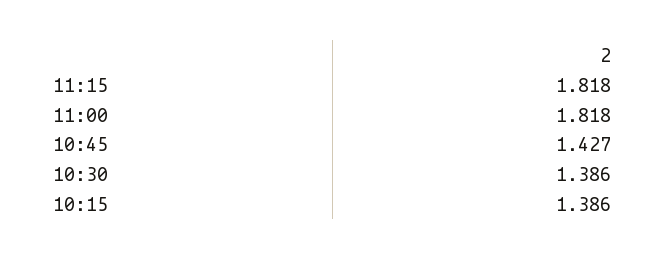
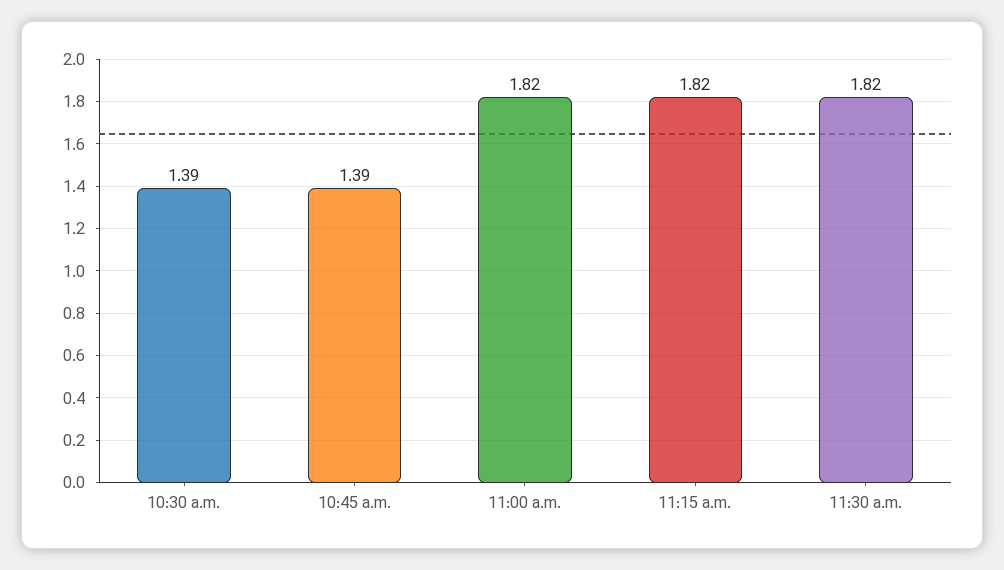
10:45: 1.427 -> 1.39
10:15: 1.386 -> none
11:30 a.m.: none -> 1.82

